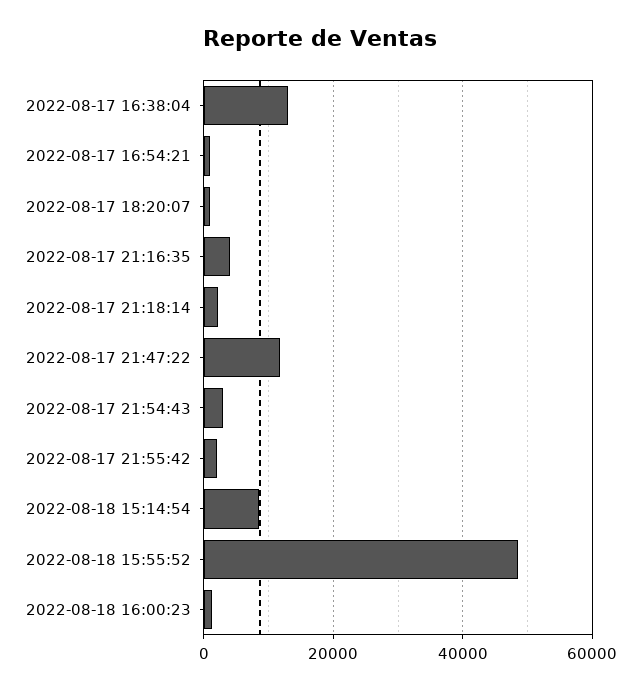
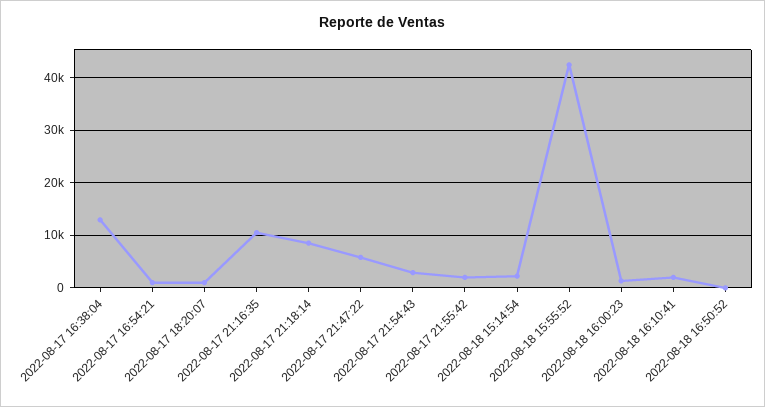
2022-08-17 21:16:35: 4000 -> 10000
2022-08-17 21:18:14: 2000 -> 8000
2022-08-17 21:47:22: 12000 -> 6000
2022-08-18 15:14:54: 8000 -> 2000
2022-08-18 15:55:52: 48000 -> 42000
2022-08-18 16:10:41: none -> 2000
2022-08-18 16:50:52: none -> 0

